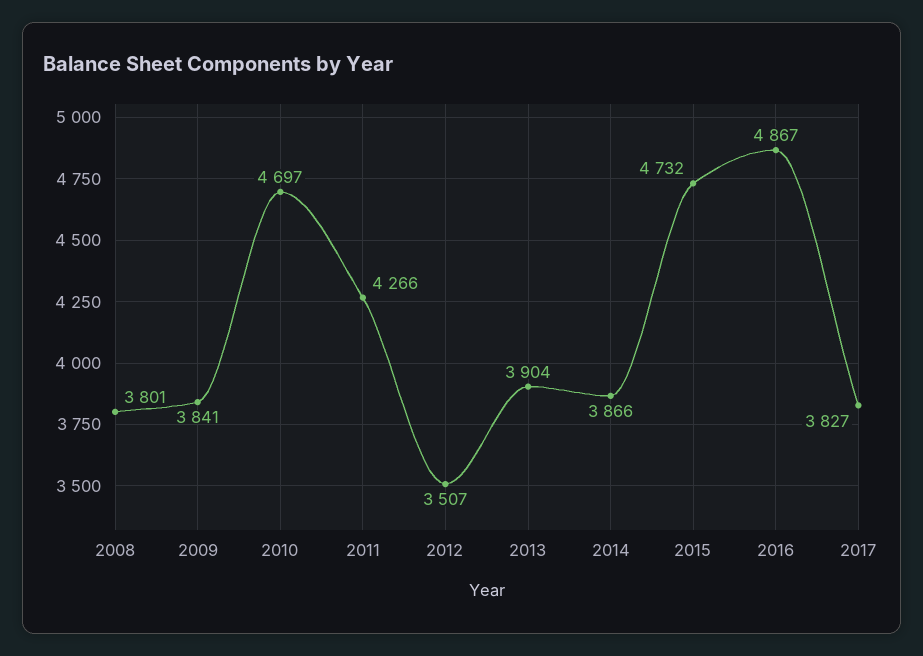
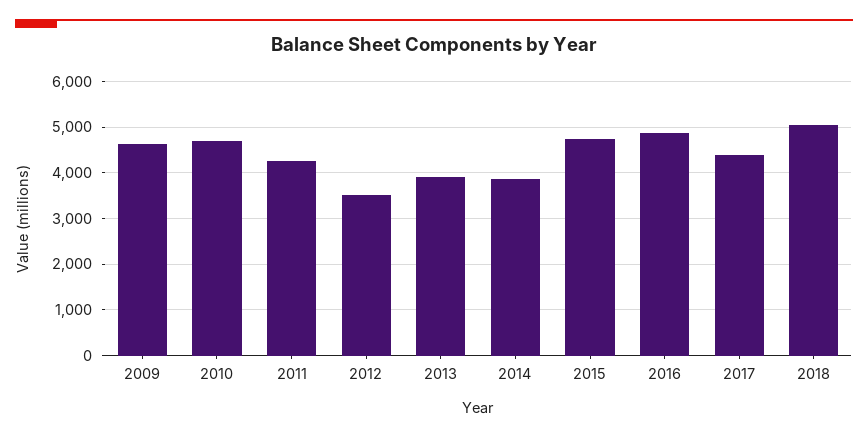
2008: 3801 -> none
2009: 3841 -> 4600
2017: 3827 -> 4400
2018: none -> 5000

